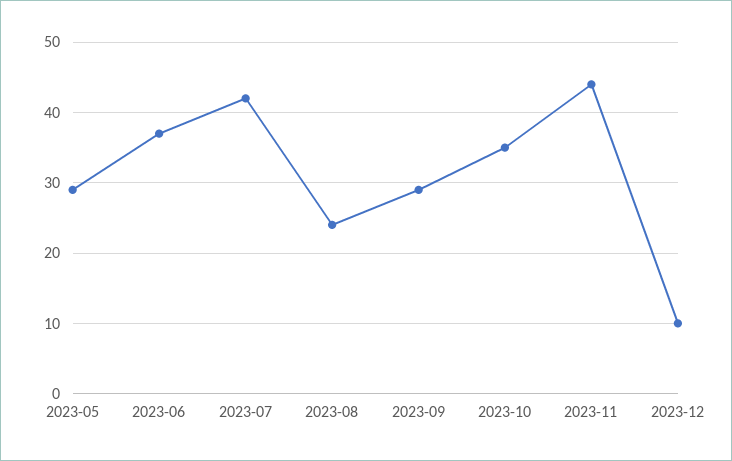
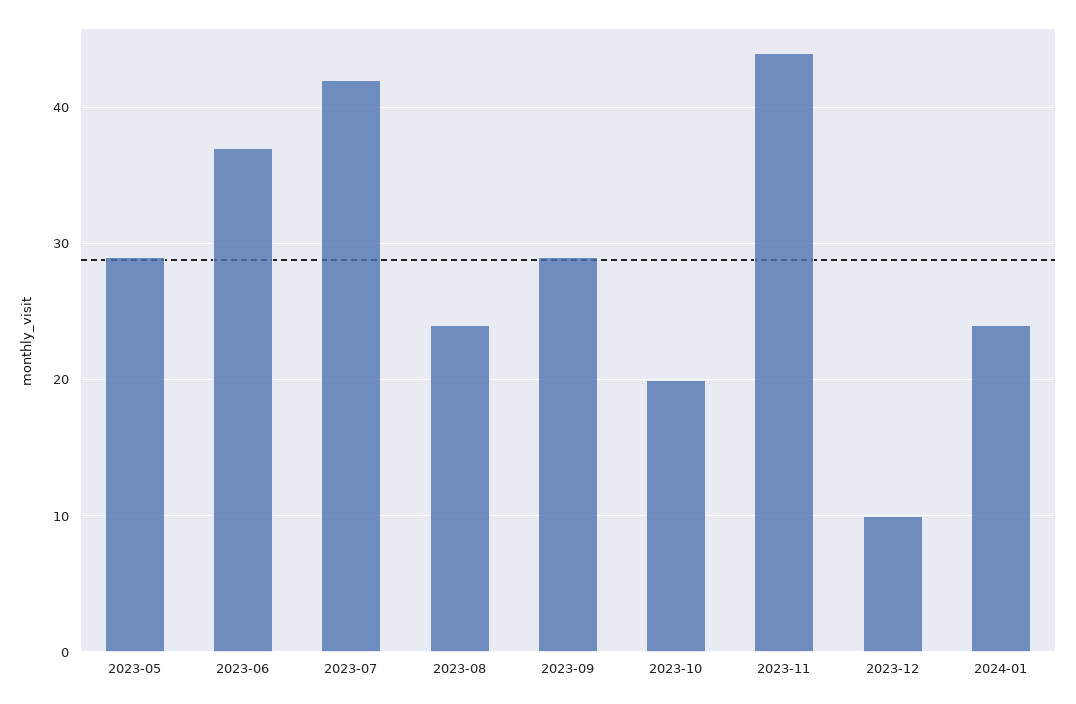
2023-10: 35 -> 20
2024-01: none -> 24

